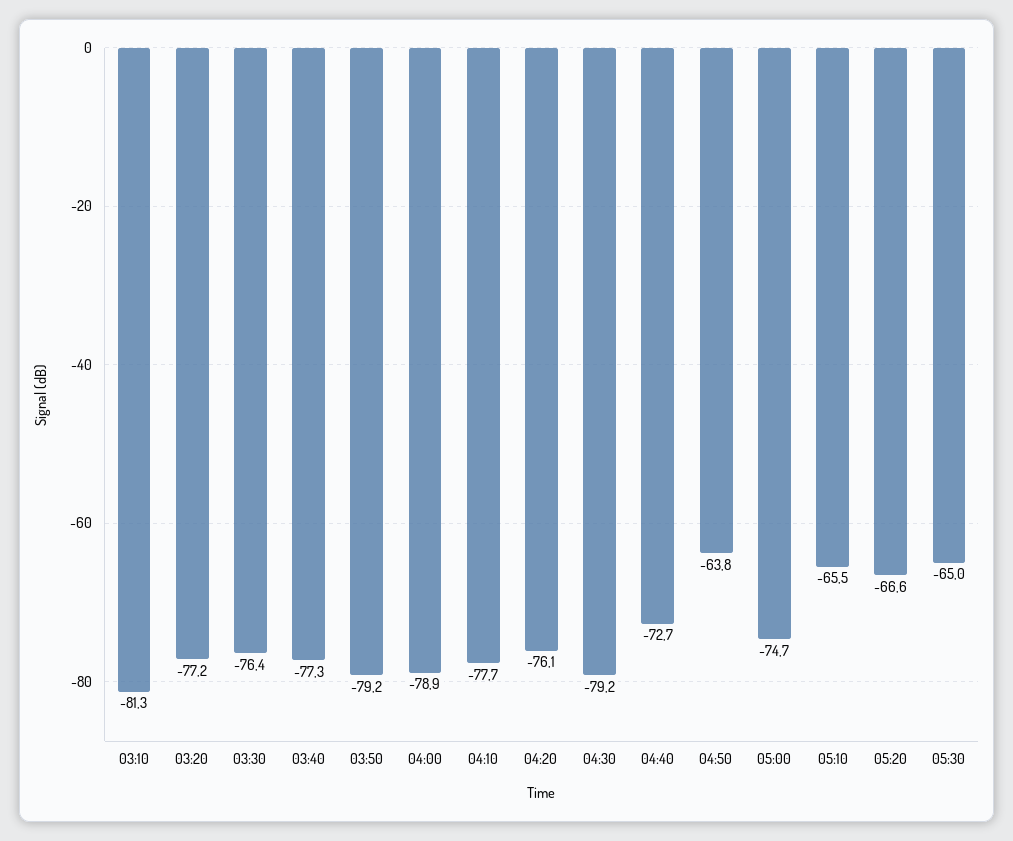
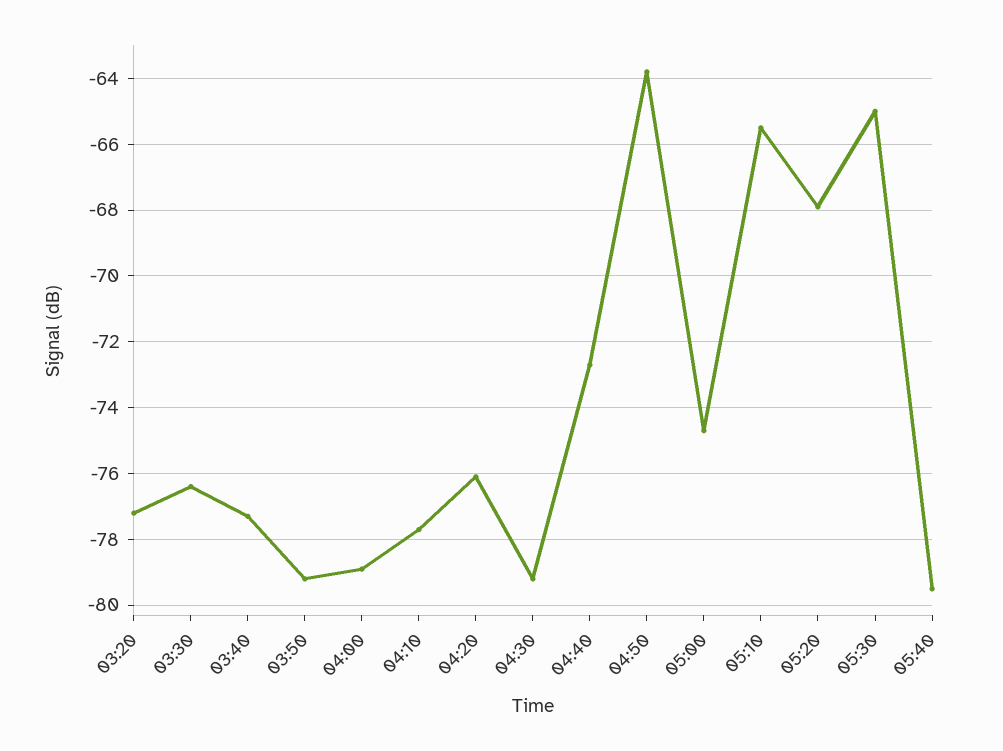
03:10: -81.3 -> none
05:20: -66.6 -> -68
05:40: none -> -79.5

